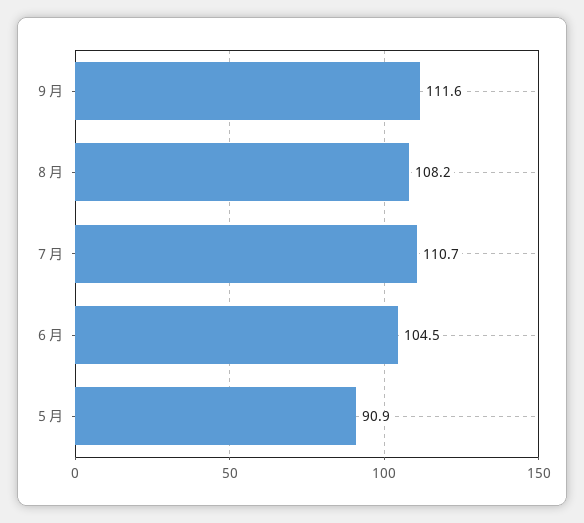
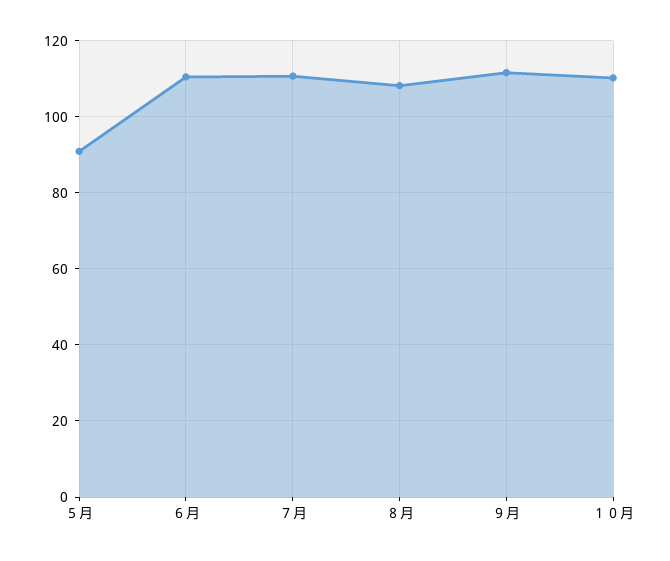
６月: 104.5 -> 110
１０月: none -> 110

